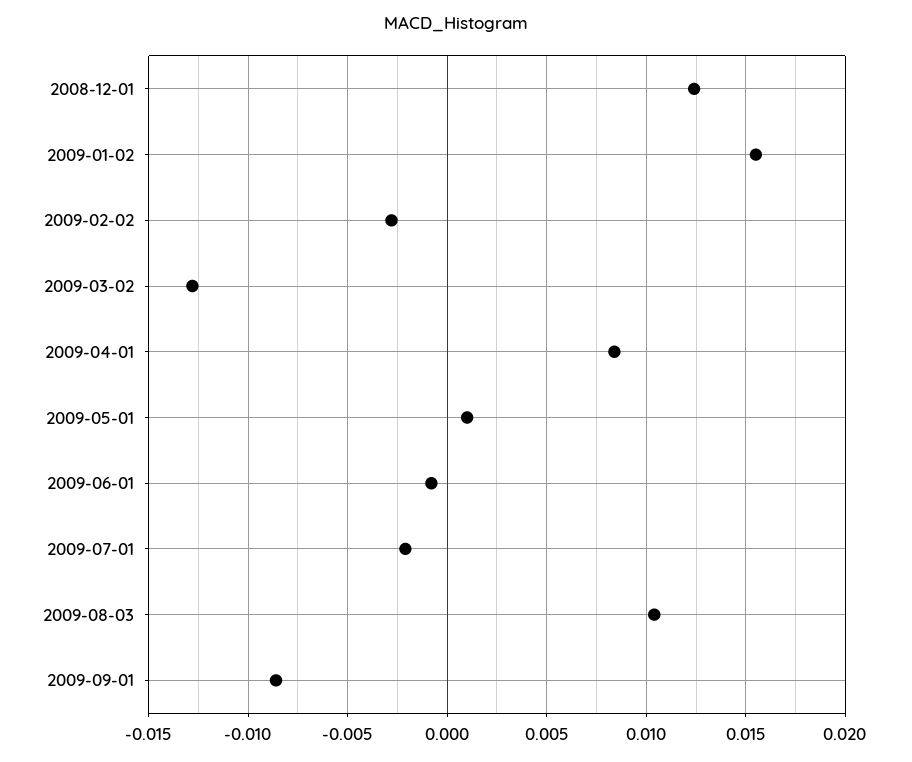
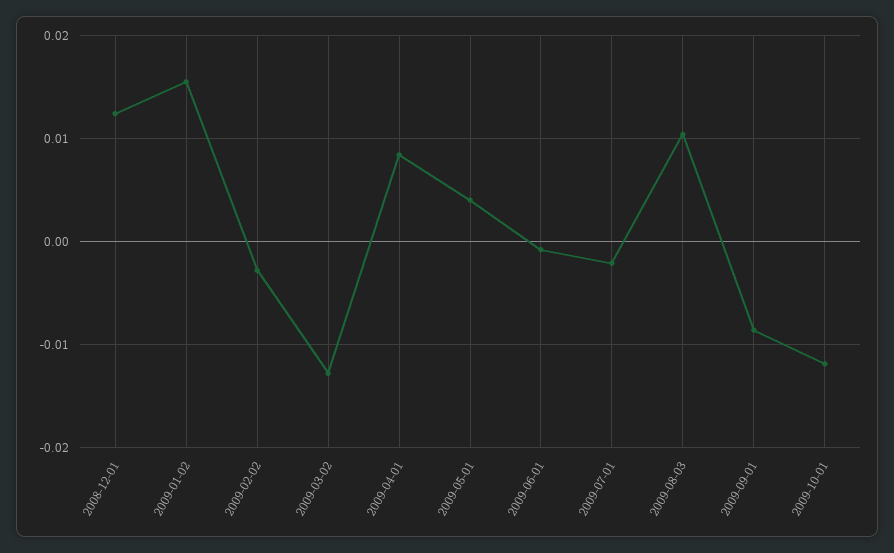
2009-05-01: 0.001 -> 0.004
2009-10-01: none -> -0.012

